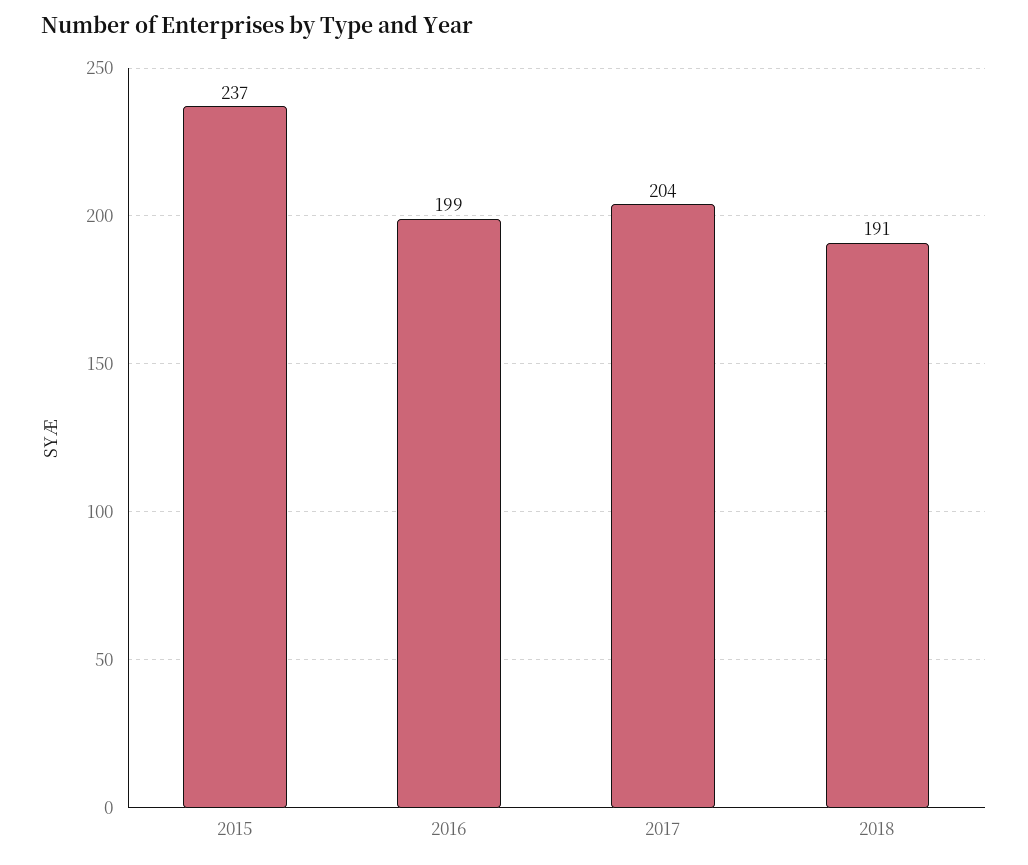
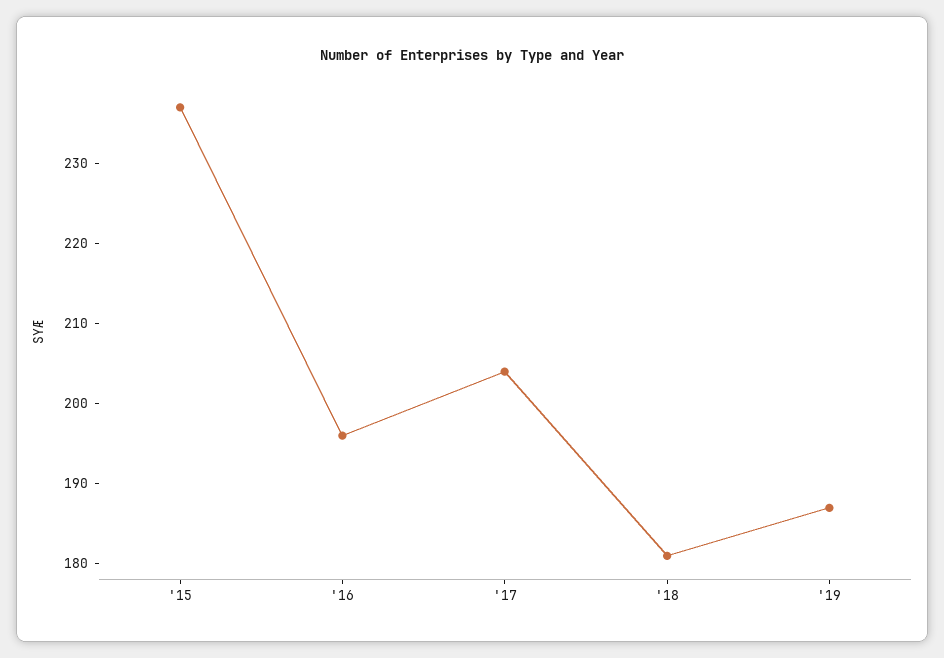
2016: 199 -> 196
2018: 191 -> 181
'19: none -> 187

